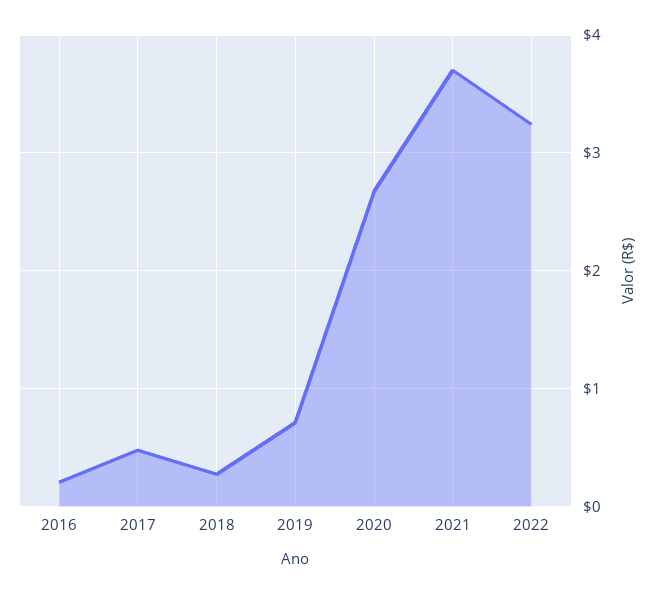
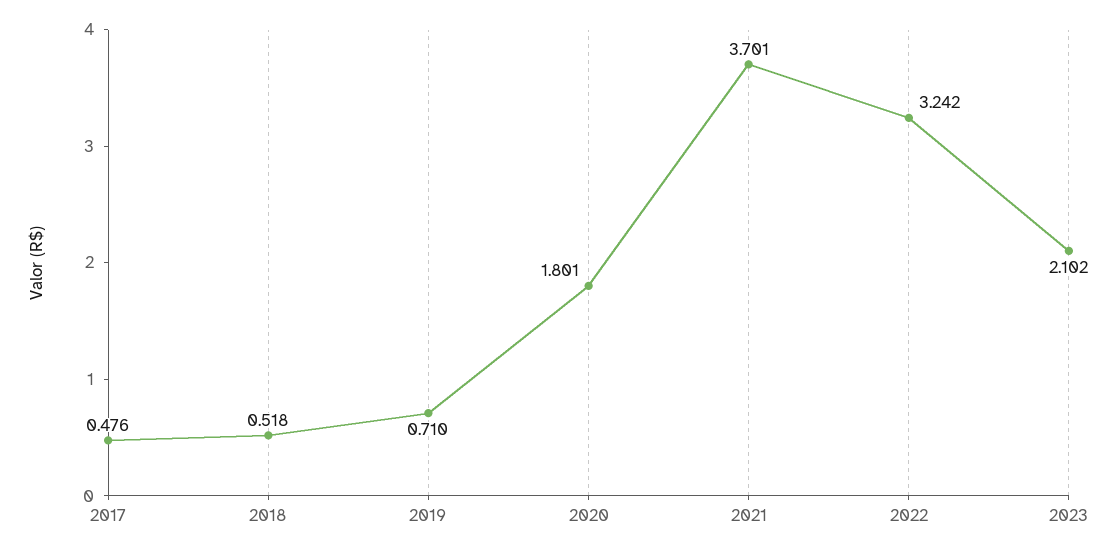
2016: 0.2 -> none
2018: 0.3 -> 0.518
2020: 2.7 -> 1.801
2023: none -> 2.102

